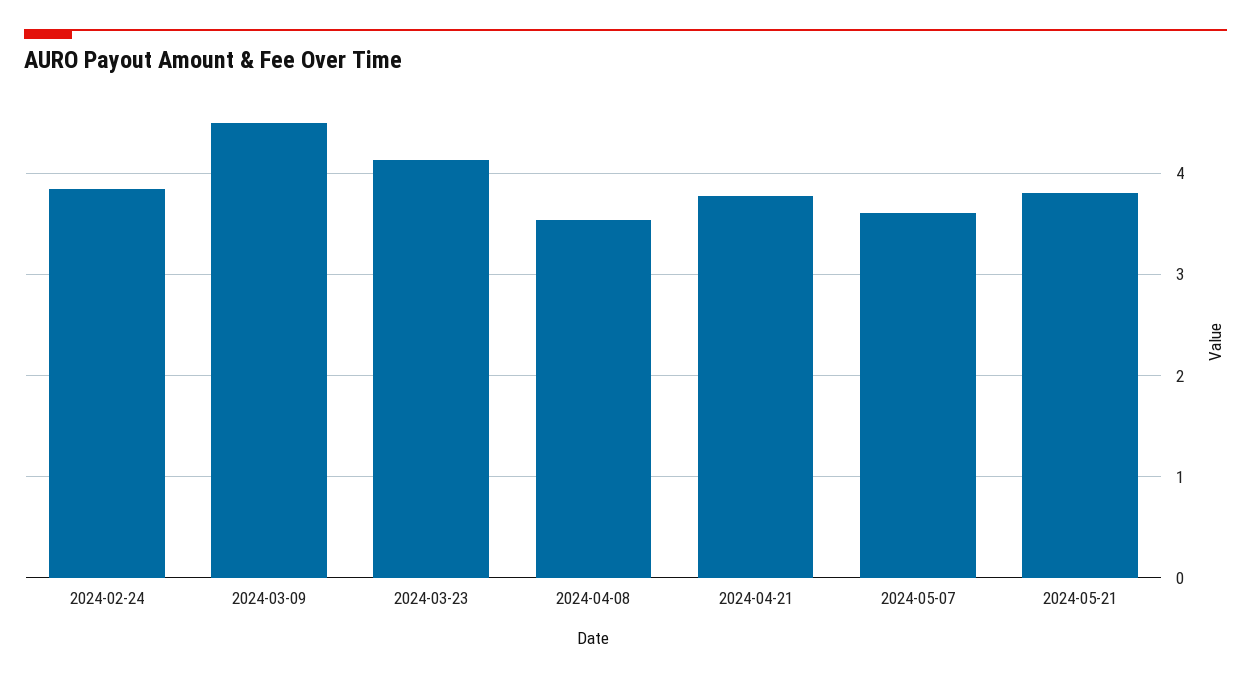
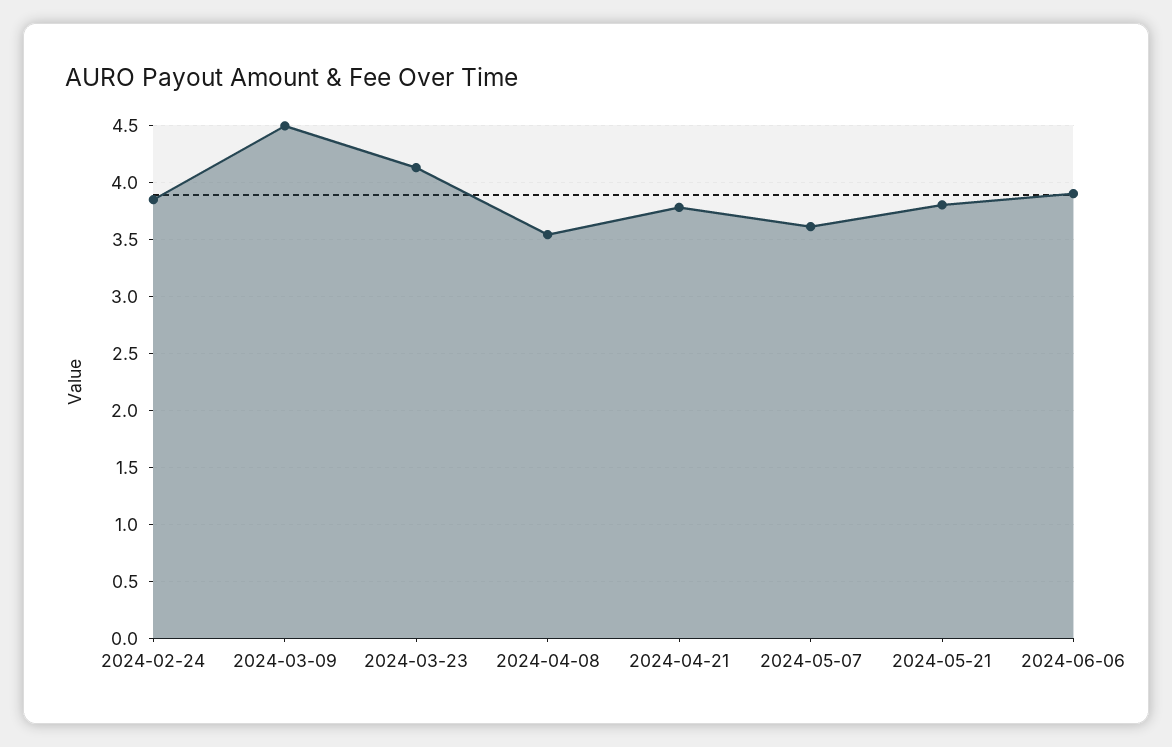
2024-06-06: none -> 3.9

